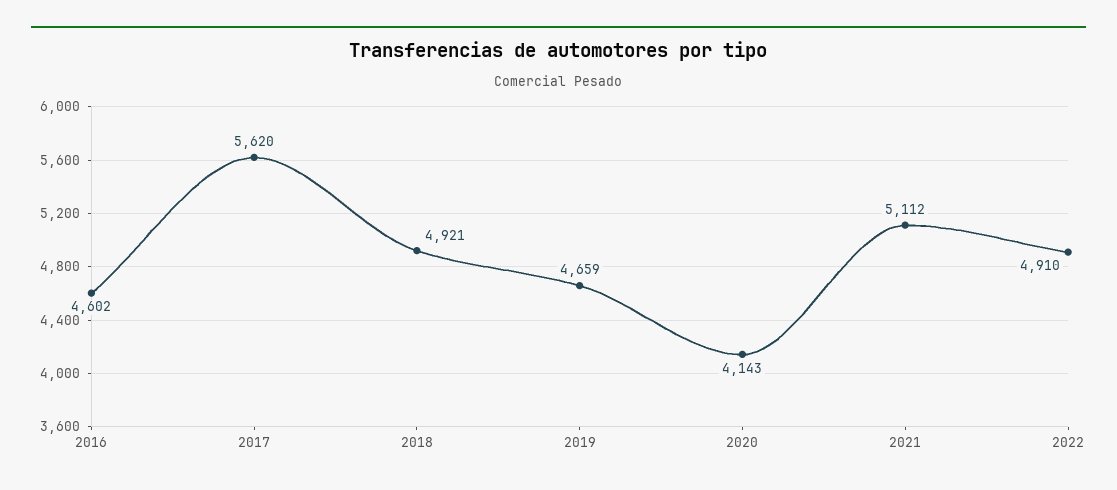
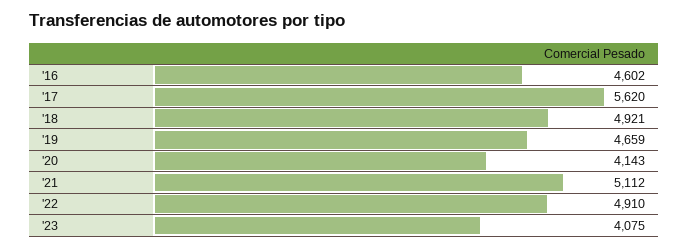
'23: none -> 4075

